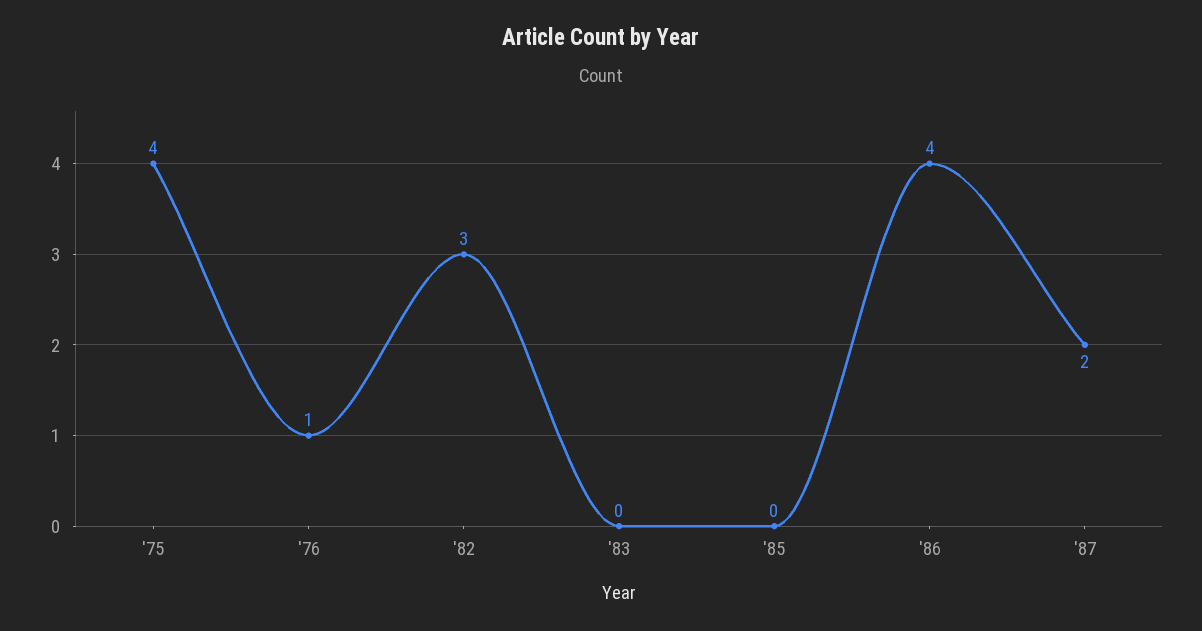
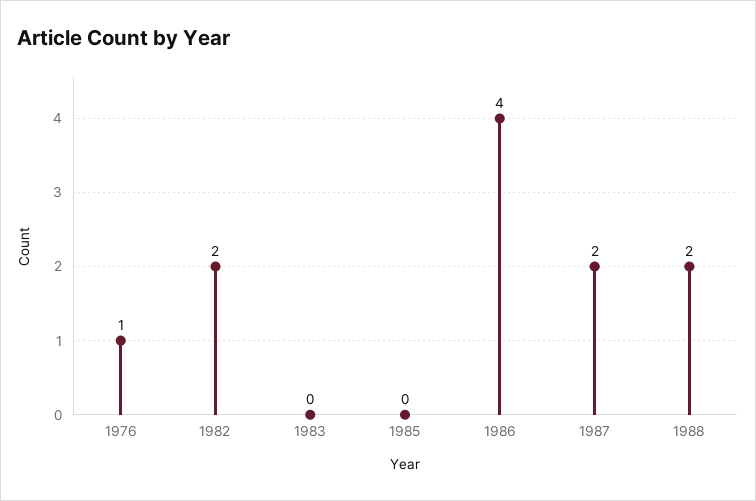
'75: 4 -> none
'82: 3 -> 2
1988: none -> 2

